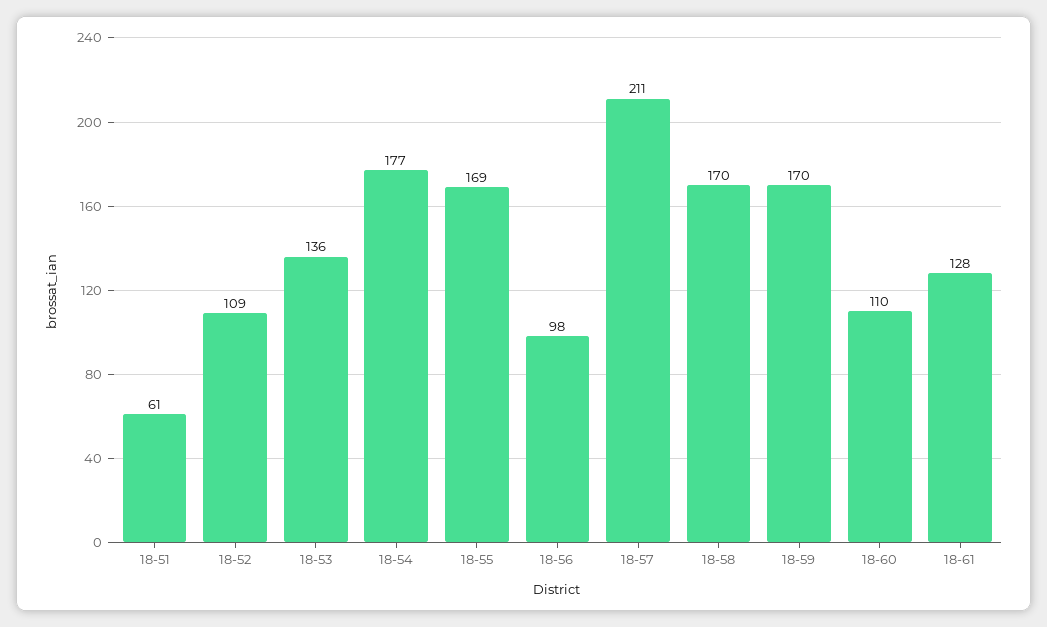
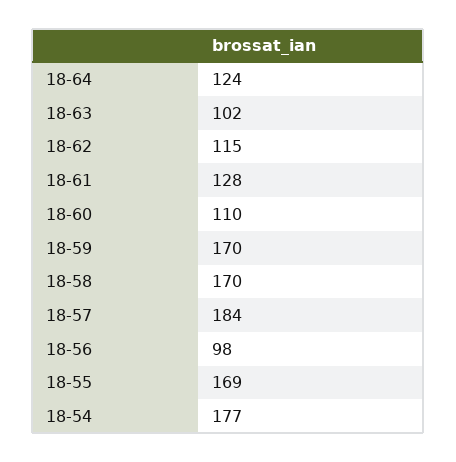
18-51: 61 -> none
18-52: 109 -> none
18-53: 136 -> none
18-57: 211 -> 184
18-64: none -> 124
18-63: none -> 102
18-62: none -> 115

